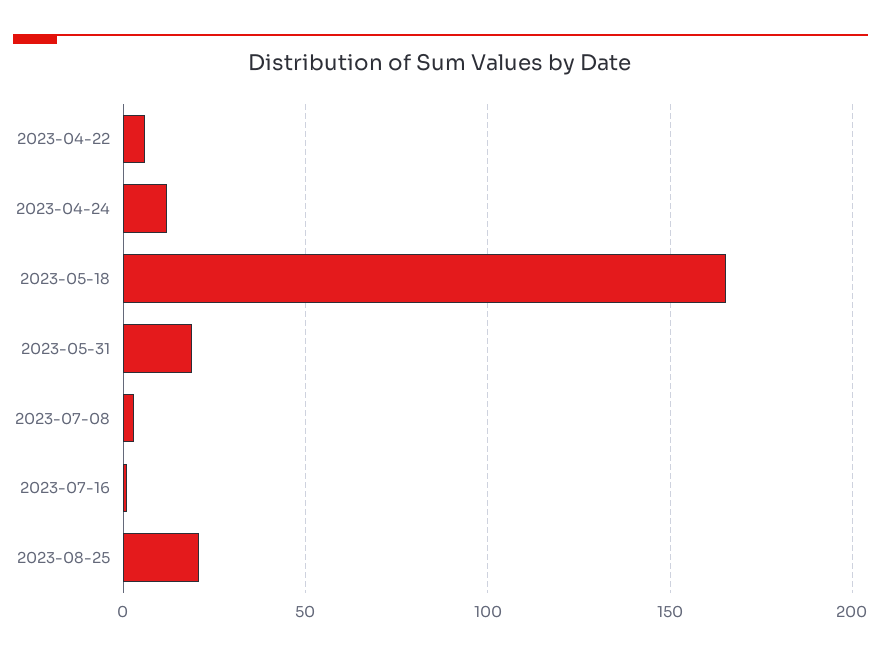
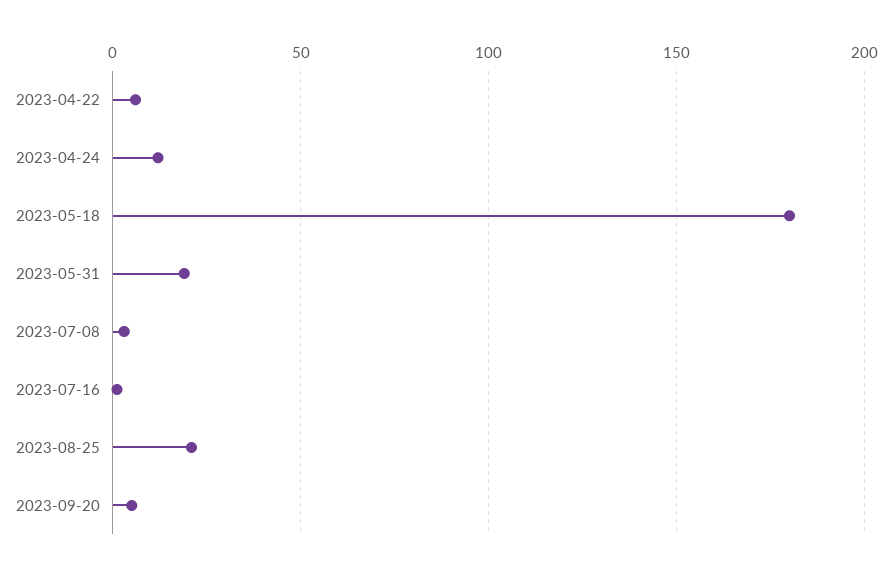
2023-05-18: 165 -> 180
2023-09-20: none -> 5

